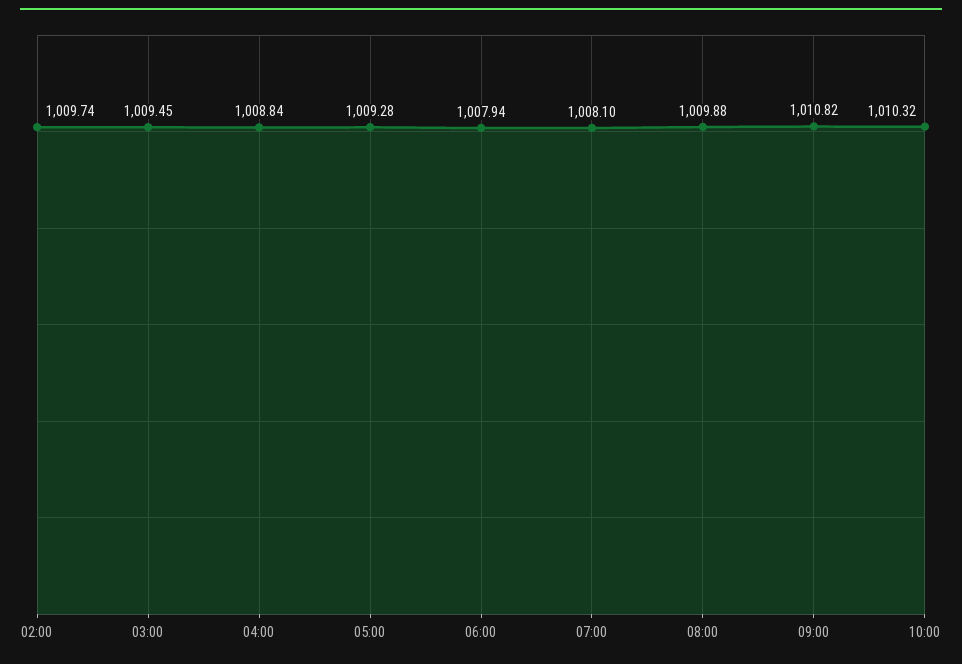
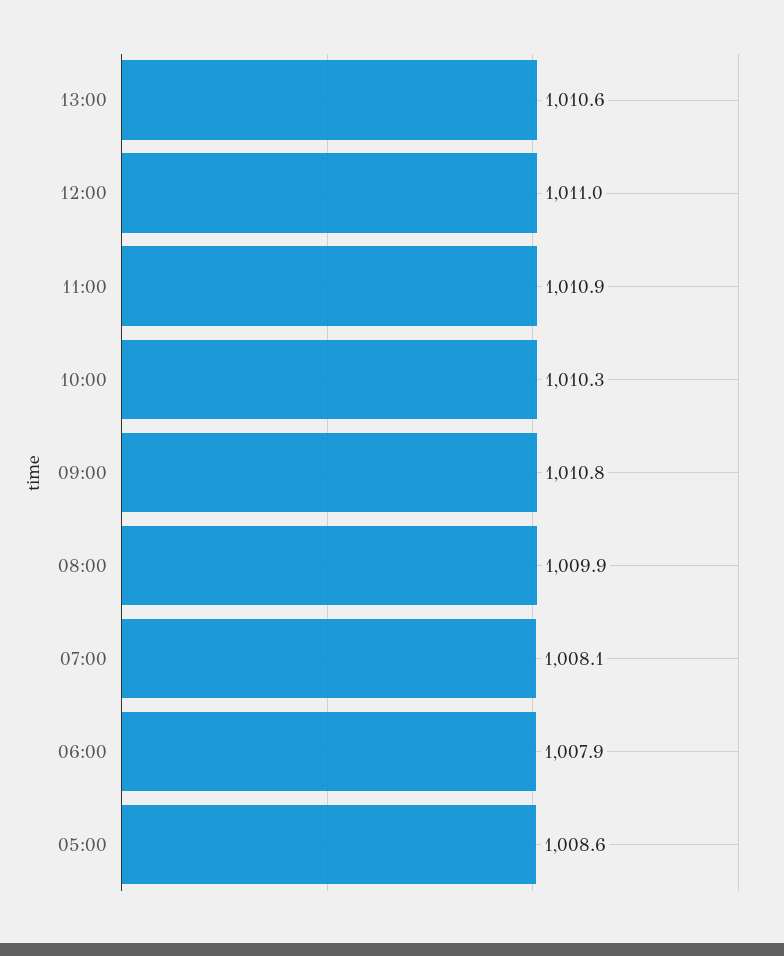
02:00: 1009.74 -> none
03:00: 1009.45 -> none
04:00: 1008.84 -> none
05:00: 1009.28 -> 1008.6
13:00: none -> 1010.6
12:00: none -> 1011
11:00: none -> 1010.9

